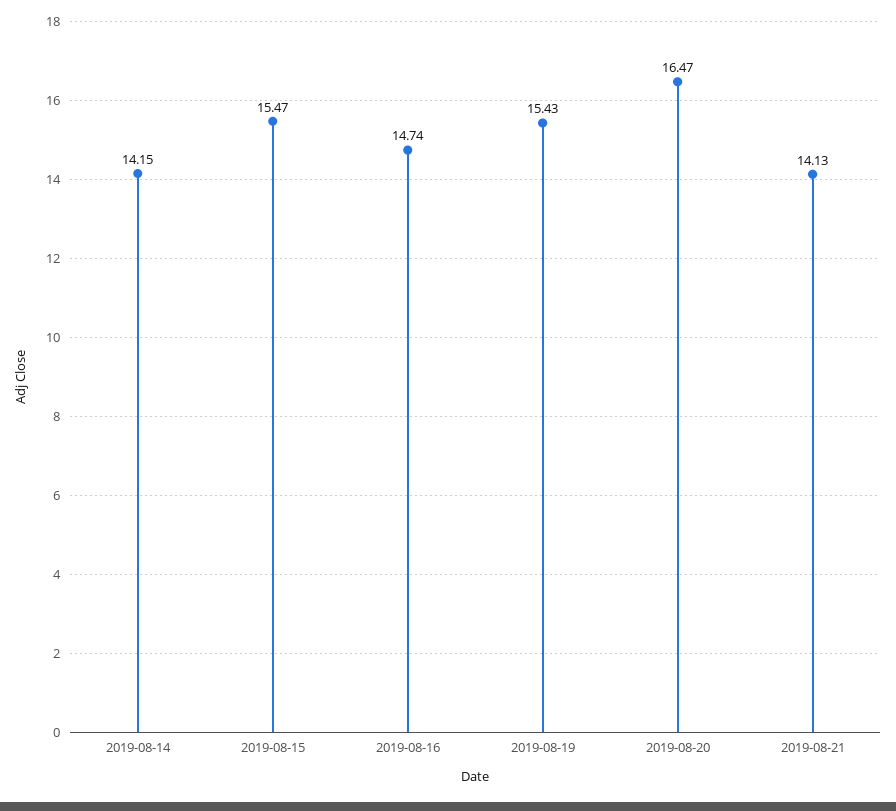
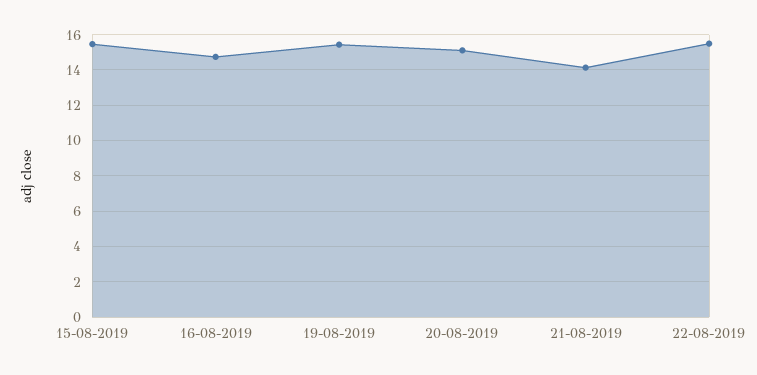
2019-08-14: 14.15 -> none
2019-08-20: 16.47 -> 15
22-08-2019: none -> 15.5

